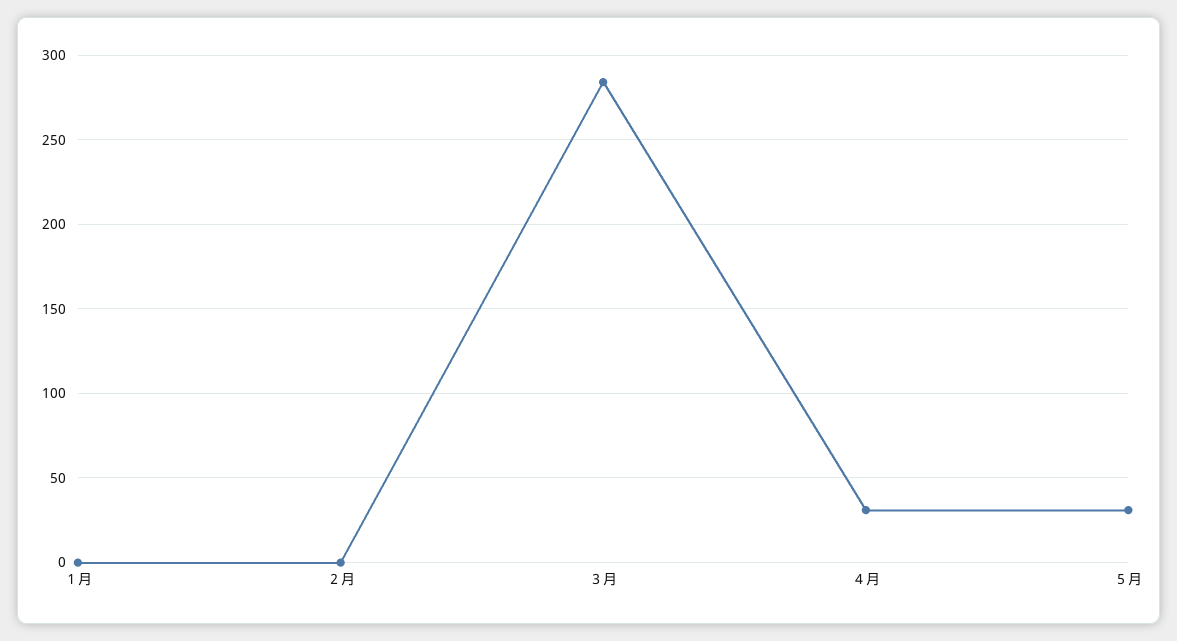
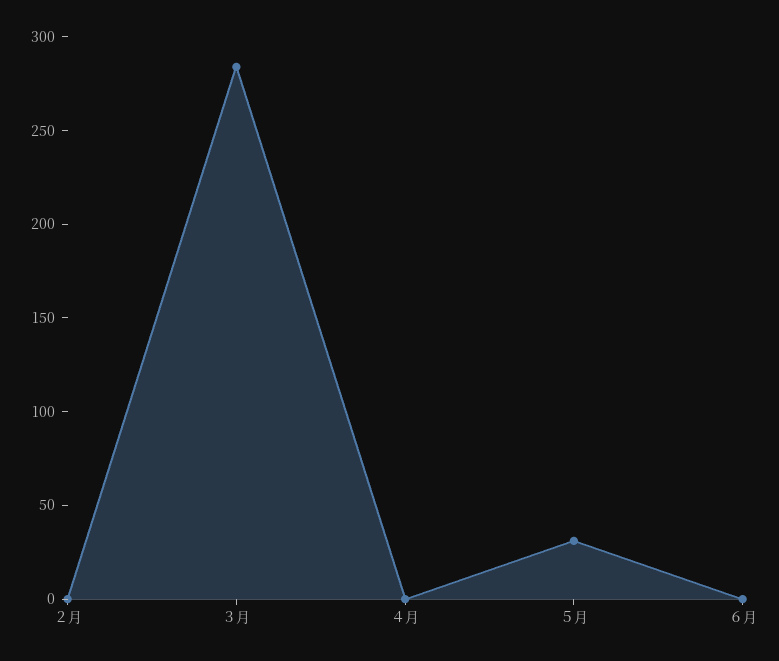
１月: 0 -> none
４月: 30 -> 0
６月: none -> 0

